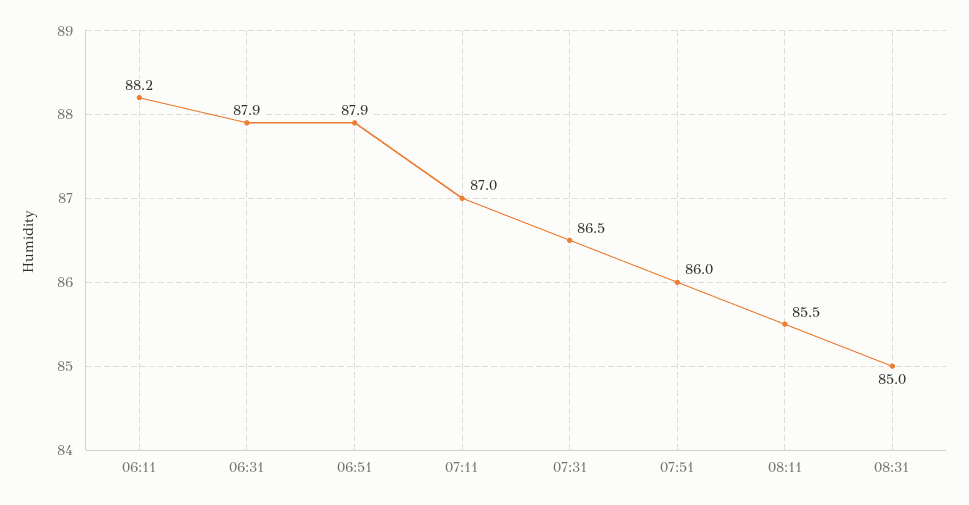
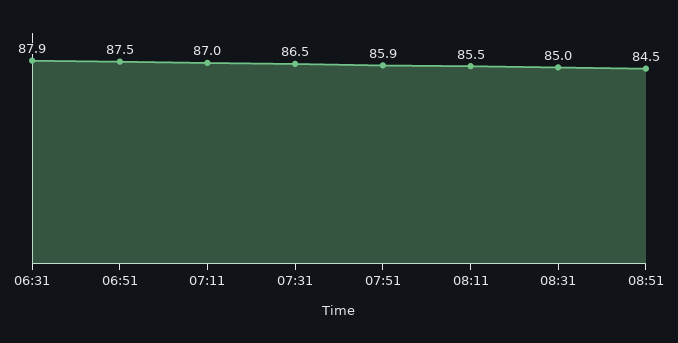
06:11: 88.2 -> none
06:51: 87.9 -> 87.5
07:51: 86 -> 85.9
08:51: none -> 84.5

